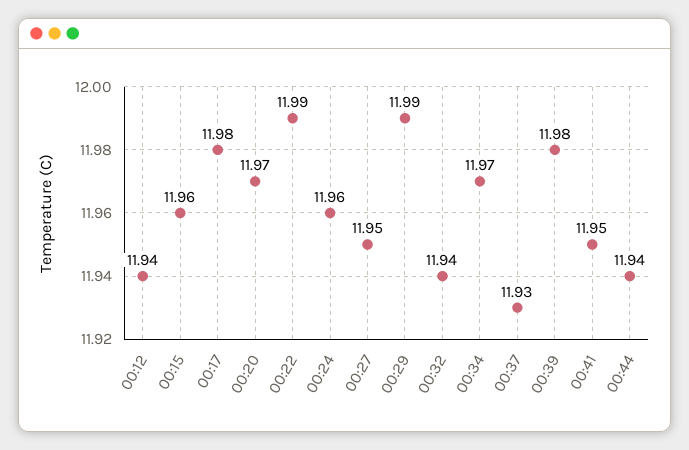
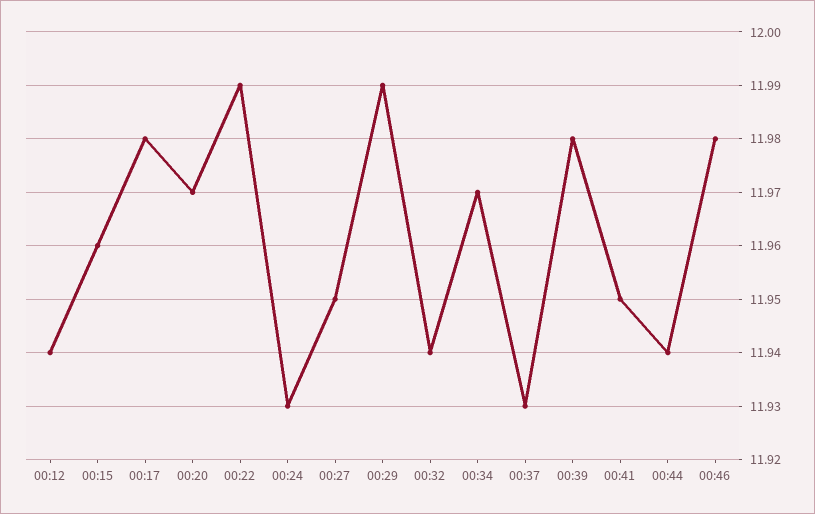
00:24: 11.96 -> 11.93
00:46: none -> 11.98

